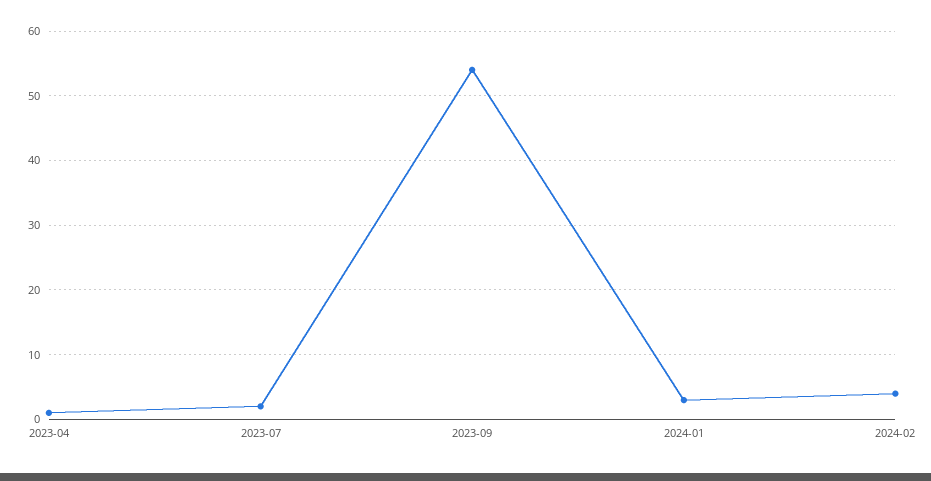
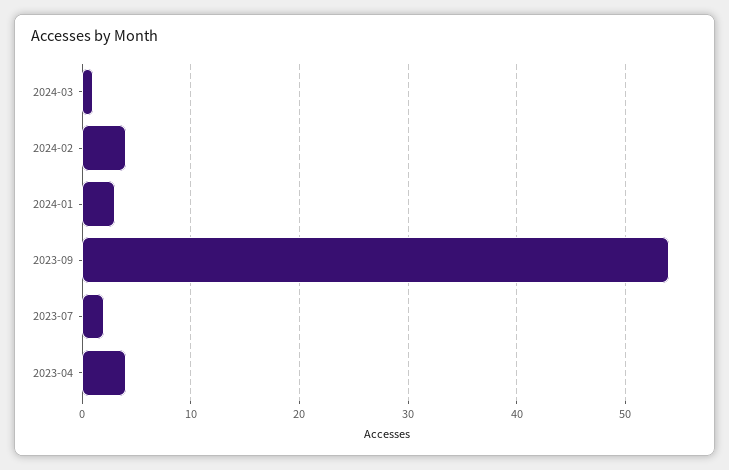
2023-04: 1 -> 4
2024-03: none -> 1

